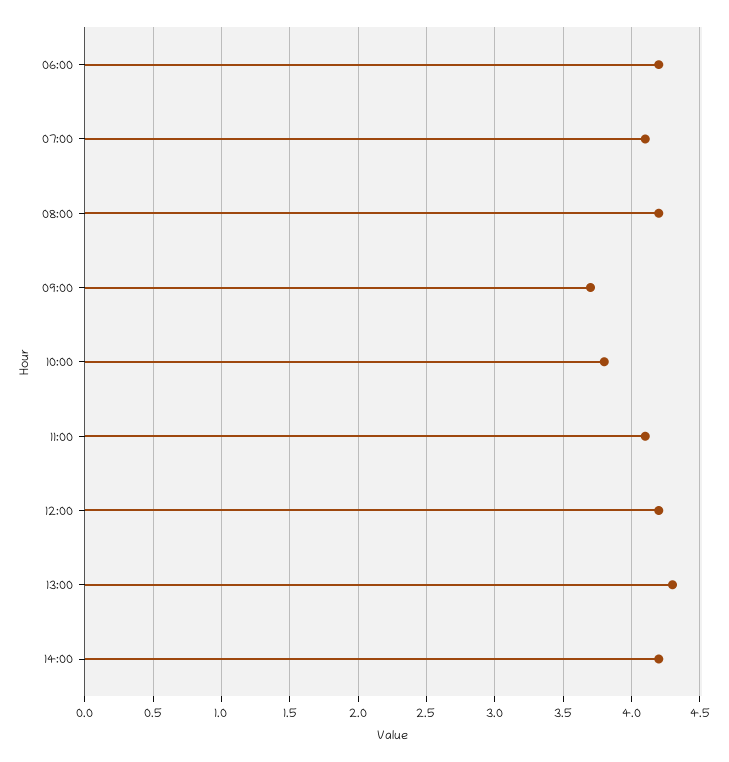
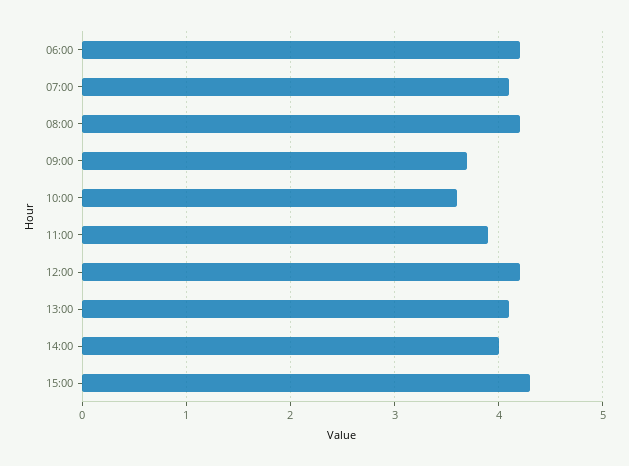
10:00: 3.8 -> 3.6
11:00: 4.1 -> 3.9
13:00: 4.3 -> 4.1
14:00: 4.2 -> 4
15:00: none -> 4.3

